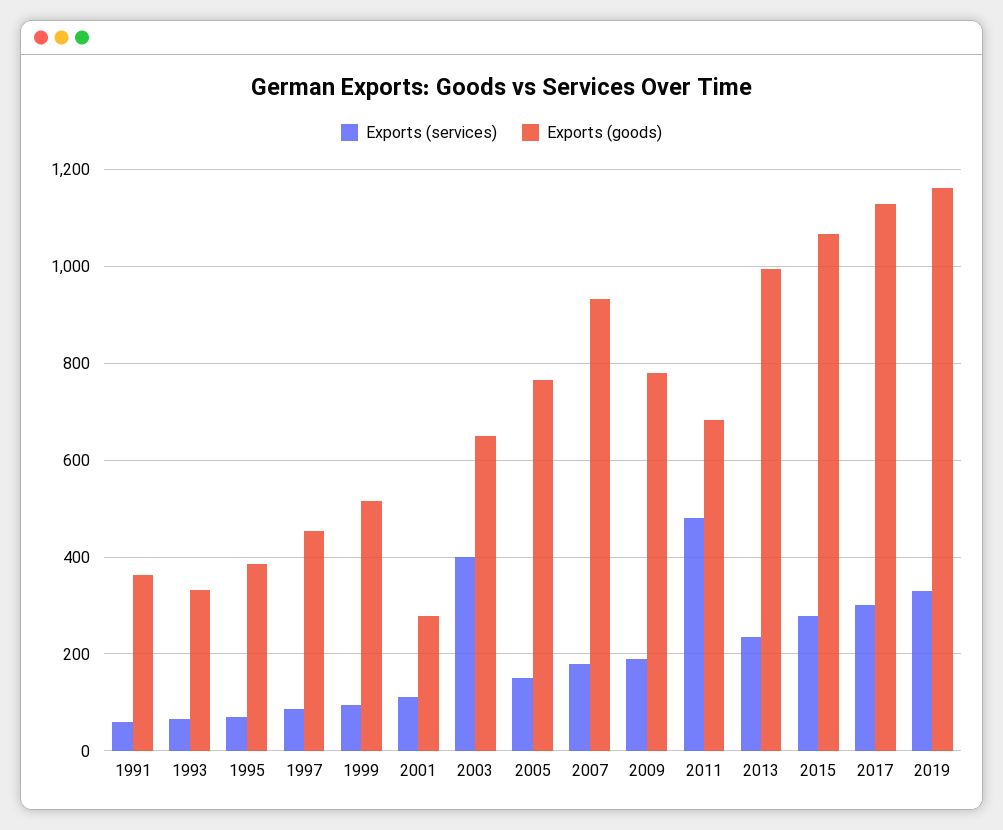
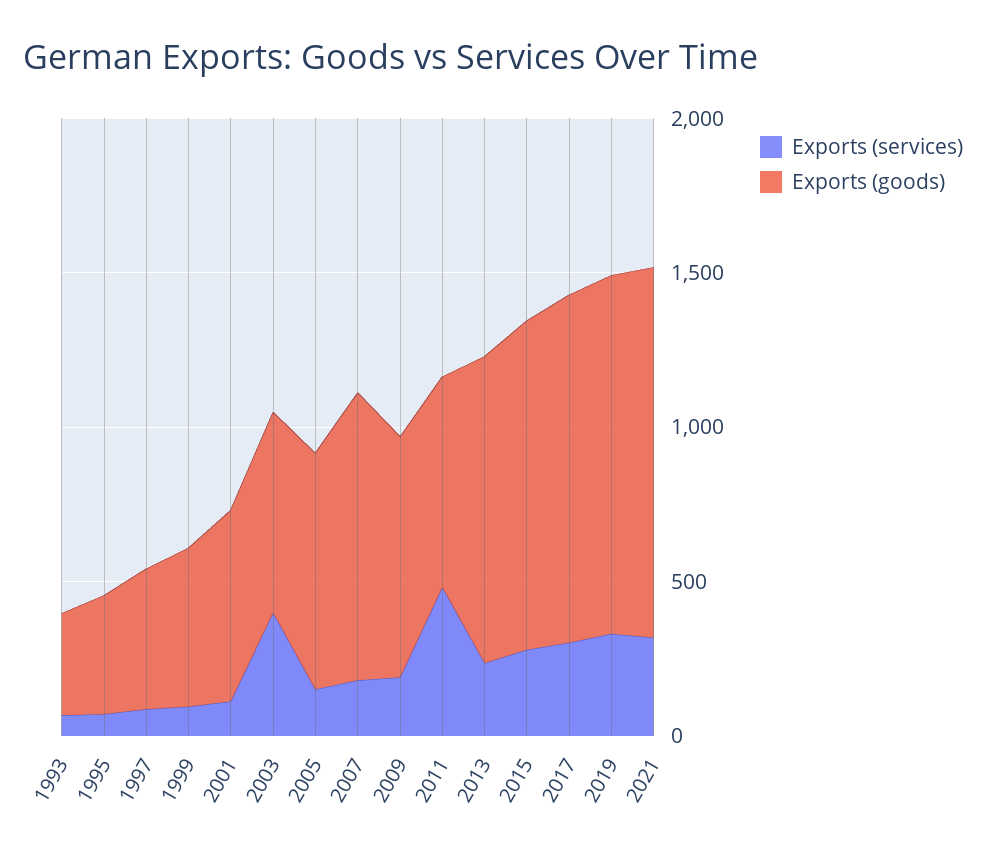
Exports (services), 1991: 60 -> none
Exports (goods), 1991: 360 -> none
Exports (goods), 2001: 280 -> 600
Exports (services), 2021: none -> 300
Exports (goods), 2021: none -> 1200

